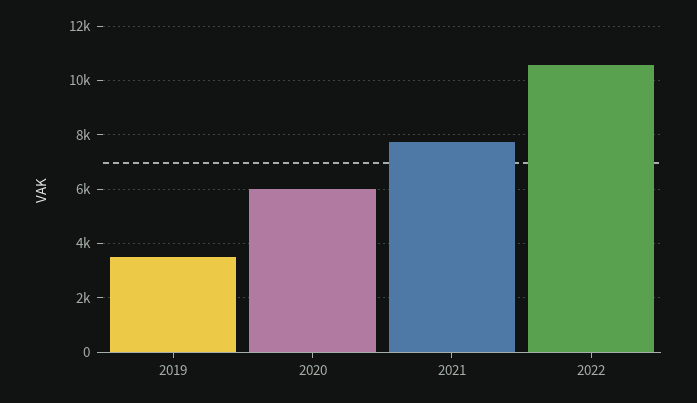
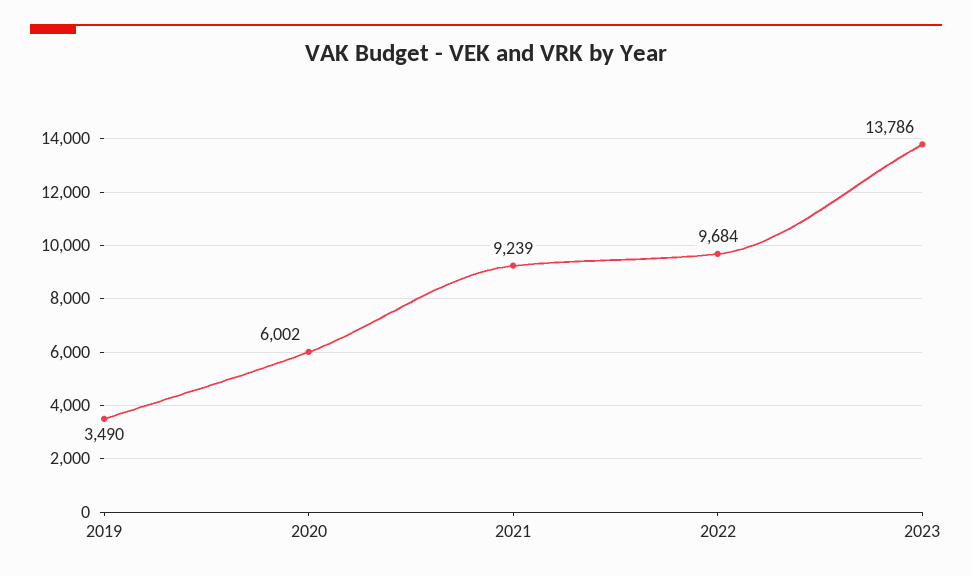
2021: 7750 -> 9239
2022: 10500 -> 9684
2023: none -> 13786

